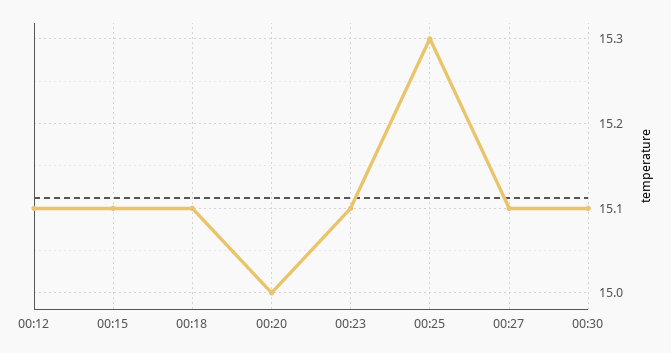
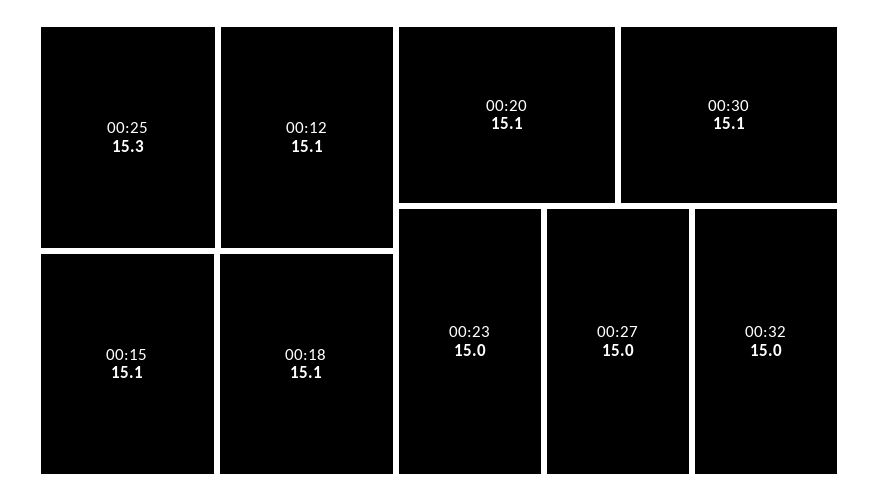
00:20: 15 -> 15.1
00:23: 15.1 -> 15
00:27: 15.1 -> 15
00:32: none -> 15

